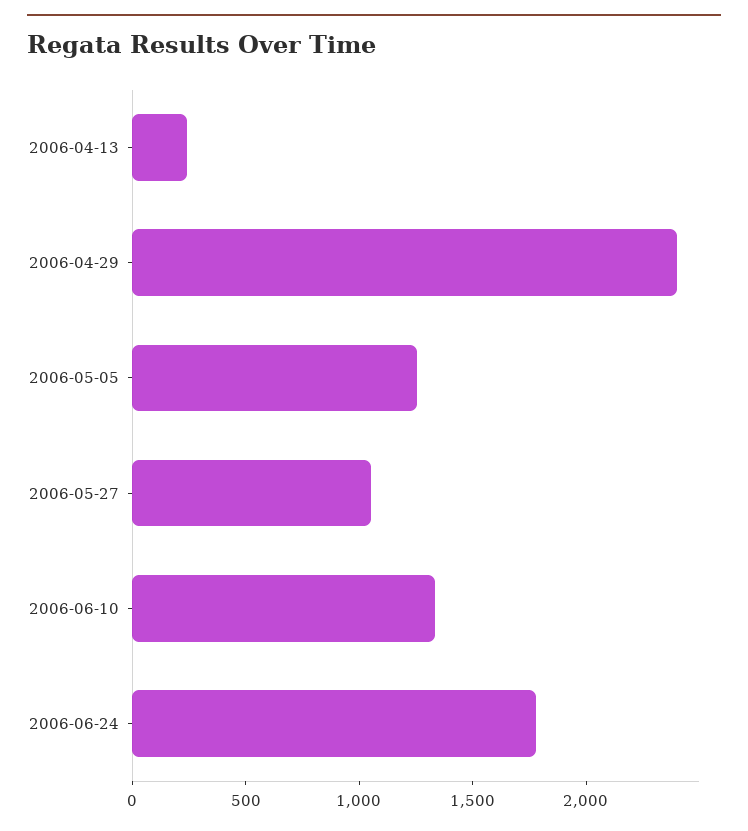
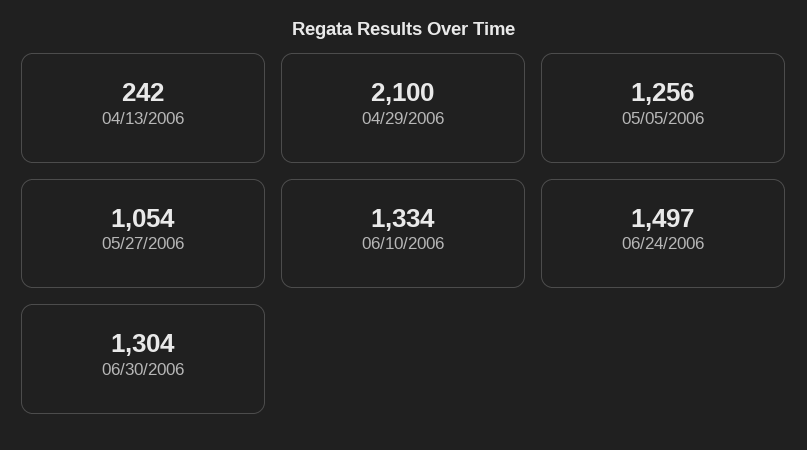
2006-04-29: 2400 -> 2100
2006-06-24: 1800 -> 1497
06/30/2006: none -> 1304

